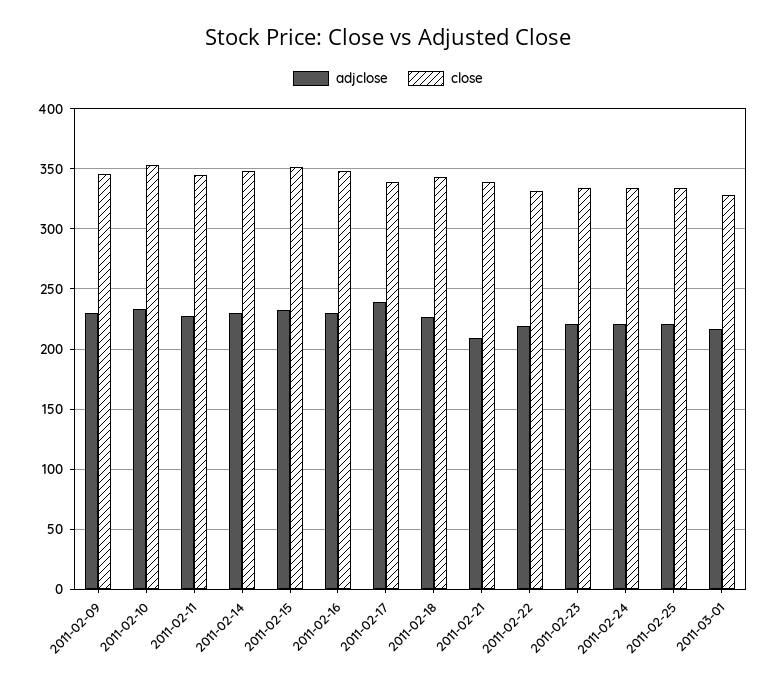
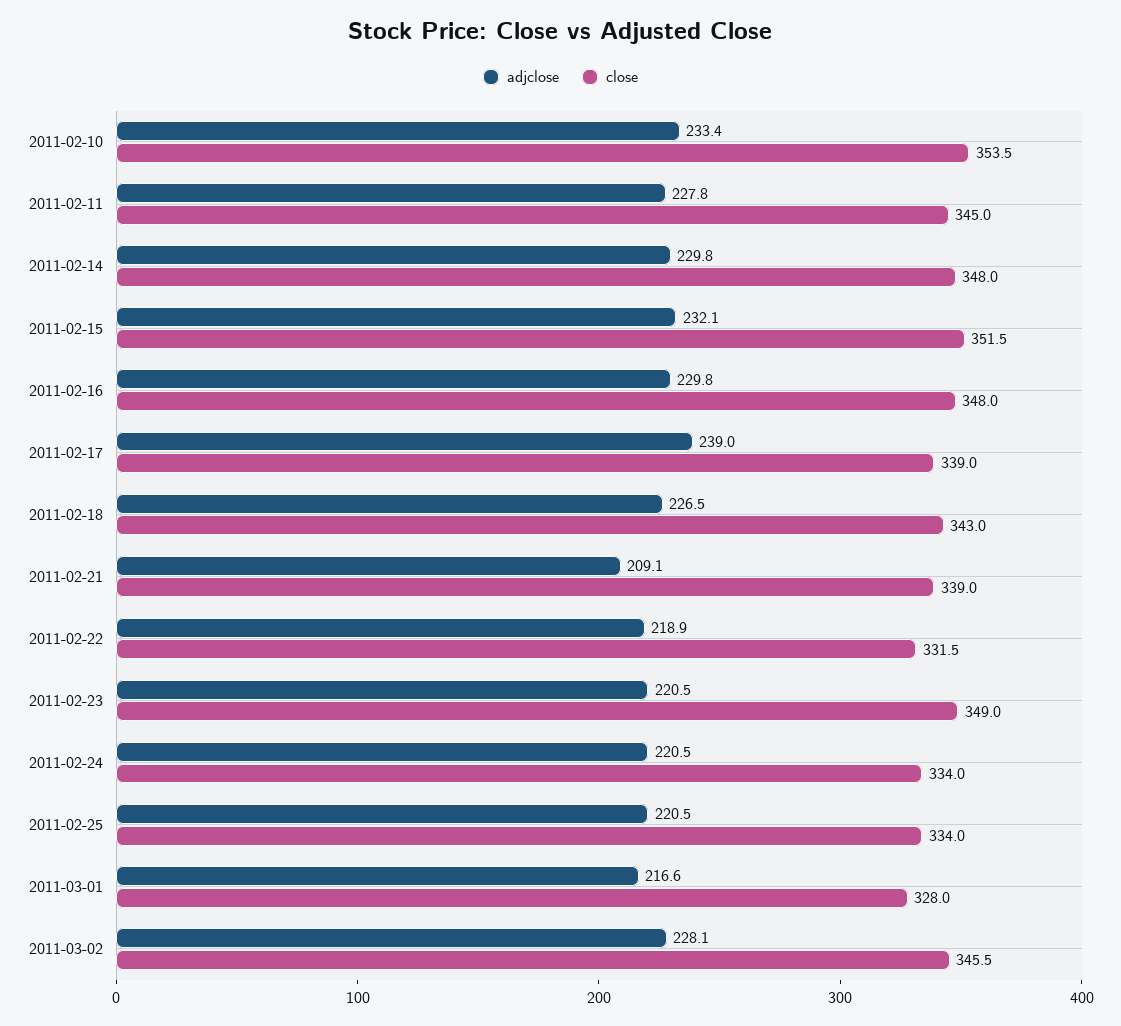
adjclose, 2011-02-09: 230 -> none
close, 2011-02-09: 345 -> none
close, 2011-02-23: 335 -> 349
adjclose, 2011-03-02: none -> 228.1
close, 2011-03-02: none -> 345.5

